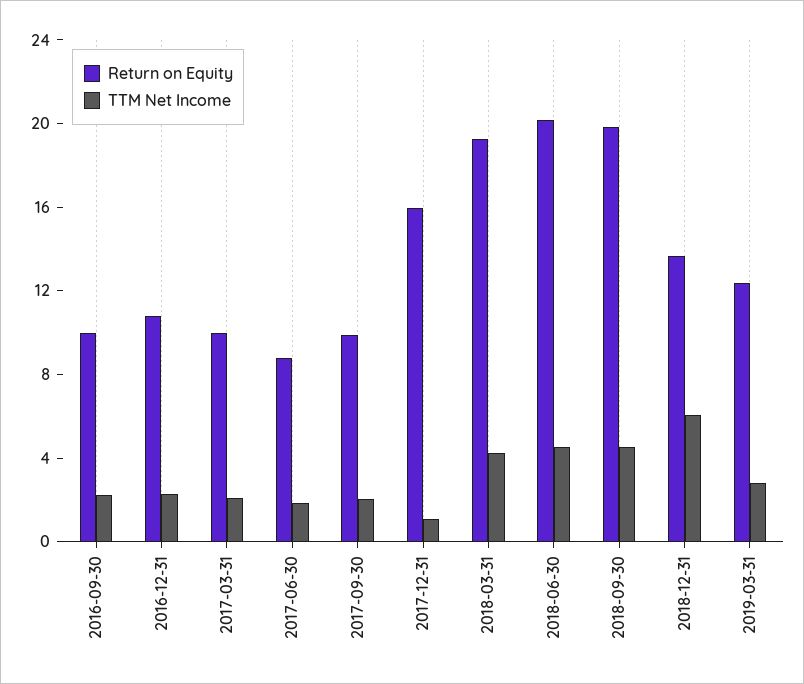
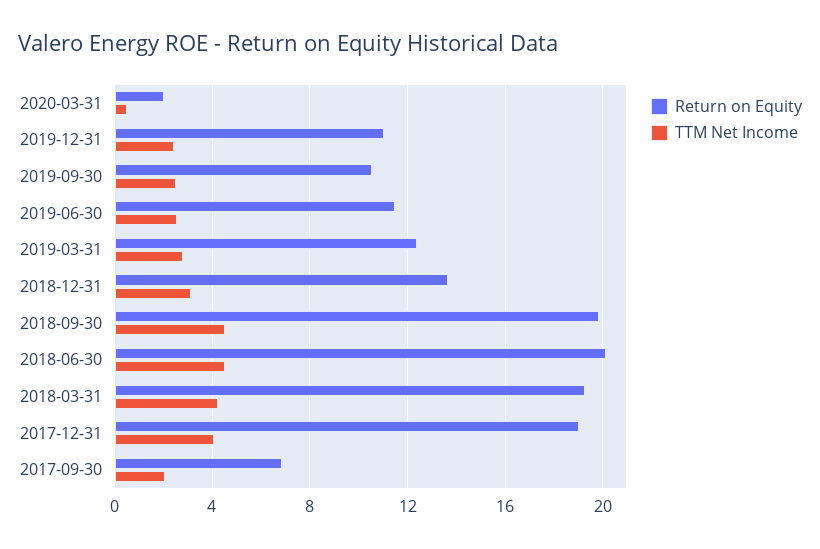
Return on Equity, 2016-09-30: 10 -> none
TTM Net Income, 2016-09-30: 2 -> none
Return on Equity, 2016-12-31: 11 -> none
TTM Net Income, 2016-12-31: 2 -> none
Return on Equity, 2017-03-31: 10 -> none
TTM Net Income, 2017-03-31: 2 -> none
Return on Equity, 2017-06-30: 9 -> none
TTM Net Income, 2017-06-30: 2 -> none
Return on Equity, 2017-09-30: 10 -> 7
Return on Equity, 2017-12-31: 16 -> 19
TTM Net Income, 2017-12-31: 1 -> 4
TTM Net Income, 2018-12-31: 6 -> 3
Return on Equity, 2020-03-31: none -> 2
TTM Net Income, 2020-03-31: none -> 0.5
Return on Equity, 2019-12-31: none -> 11
TTM Net Income, 2019-12-31: none -> 2.5
Return on Equity, 2019-09-30: none -> 10.5
TTM Net Income, 2019-09-30: none -> 2.5
Return on Equity, 2019-06-30: none -> 11.5
TTM Net Income, 2019-06-30: none -> 2.5

